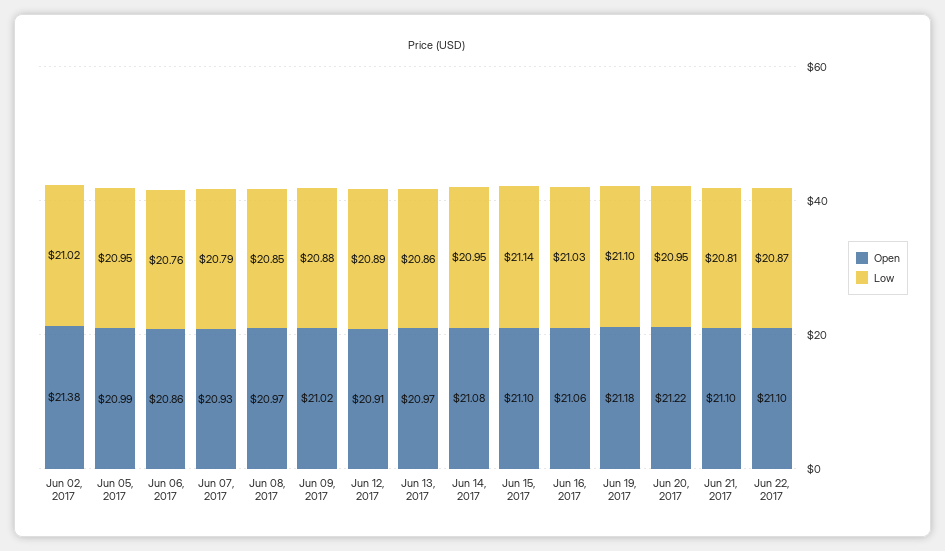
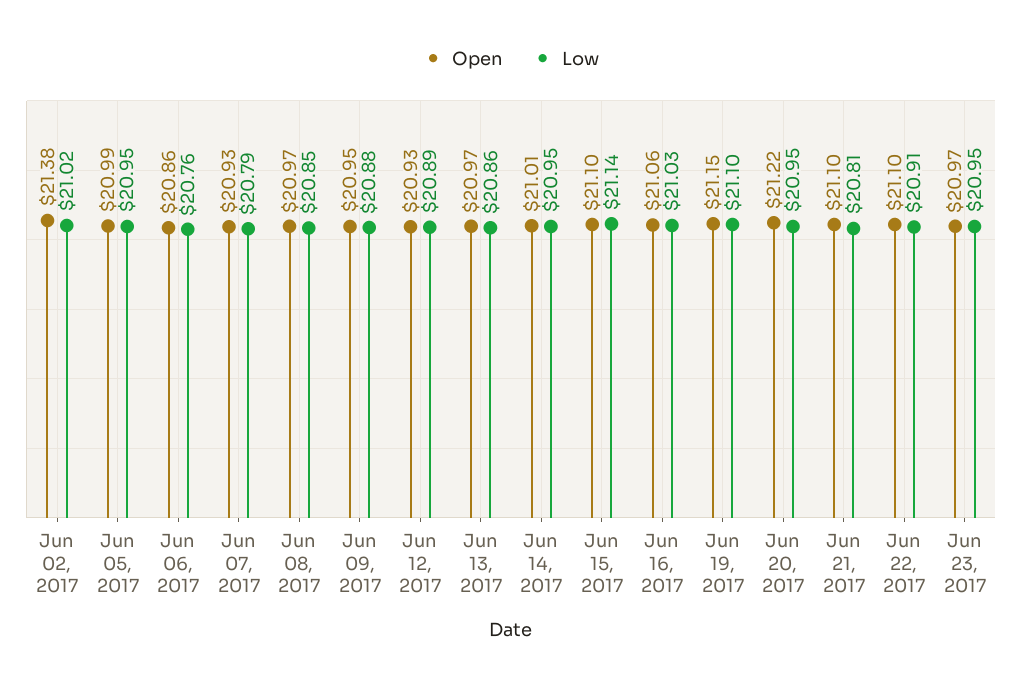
Open, Jun 09, 2017: 21.02 -> 20.95
Open, Jun 12, 2017: 20.91 -> 20.93
Open, Jun 14, 2017: 21.08 -> 21.01
Open, Jun 19, 2017: 21.18 -> 21.15
Low, Jun 22, 2017: 20.87 -> 20.91
Open, Jun 23, 2017: none -> 20.97
Low, Jun 23, 2017: none -> 20.95

